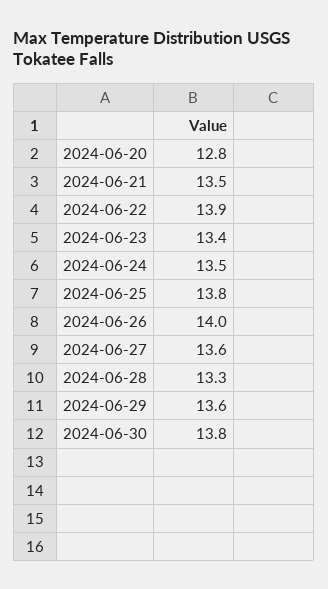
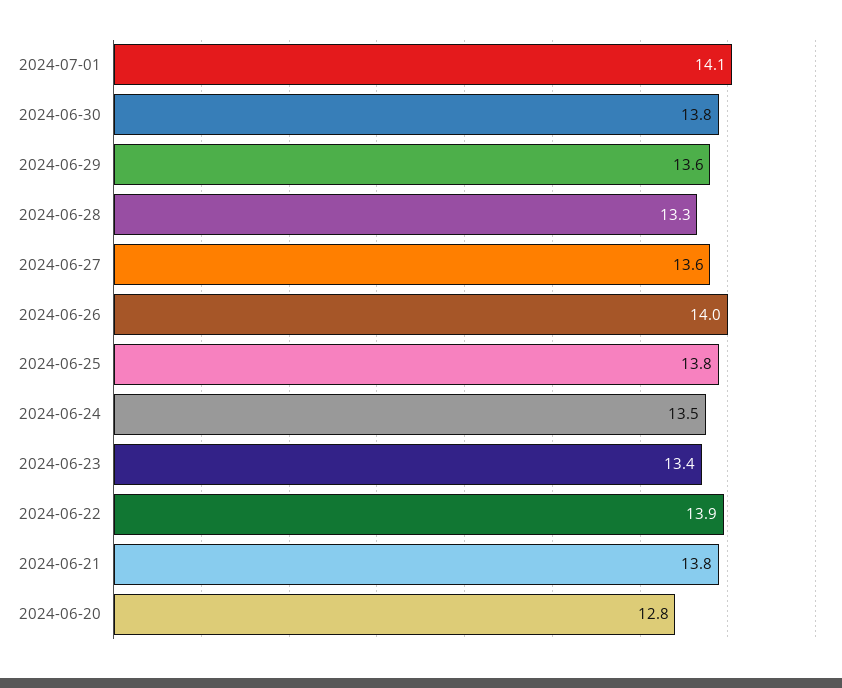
2024-06-21: 13.5 -> 13.8
2024-07-01: none -> 14.1

